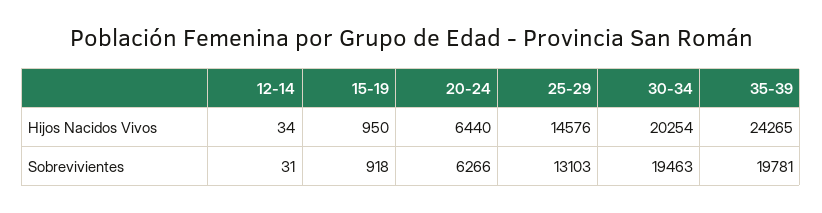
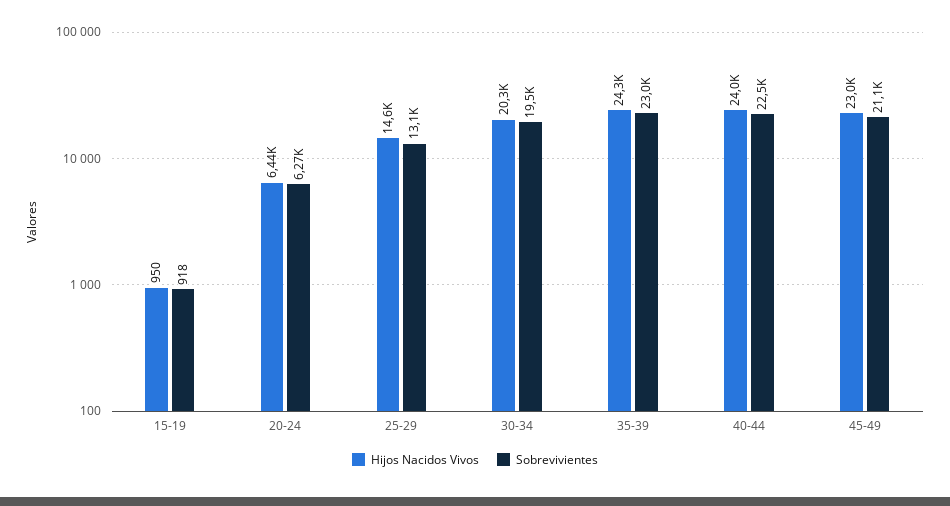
Hijos Nacidos Vivos, 12-14: 34 -> none
Sobrevivientes, 12-14: 31 -> none
Sobrevivientes, 35-39: 19781 -> 23000
Hijos Nacidos Vivos, 40-44: none -> 24000
Sobrevivientes, 40-44: none -> 22500
Hijos Nacidos Vivos, 45-49: none -> 23000
Sobrevivientes, 45-49: none -> 21100

